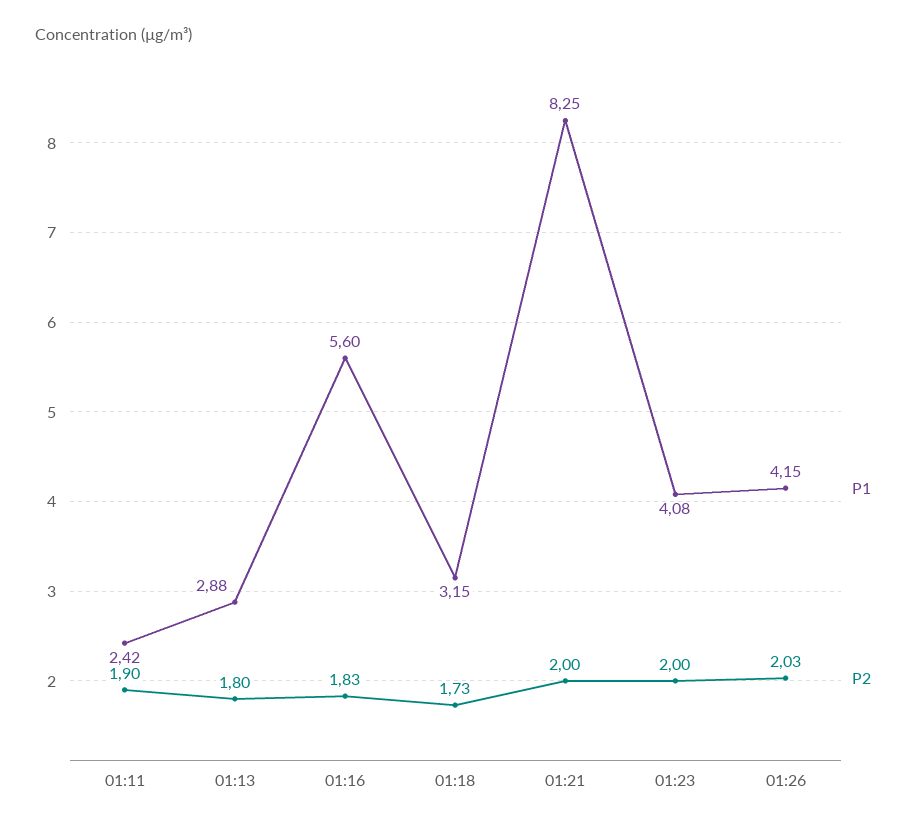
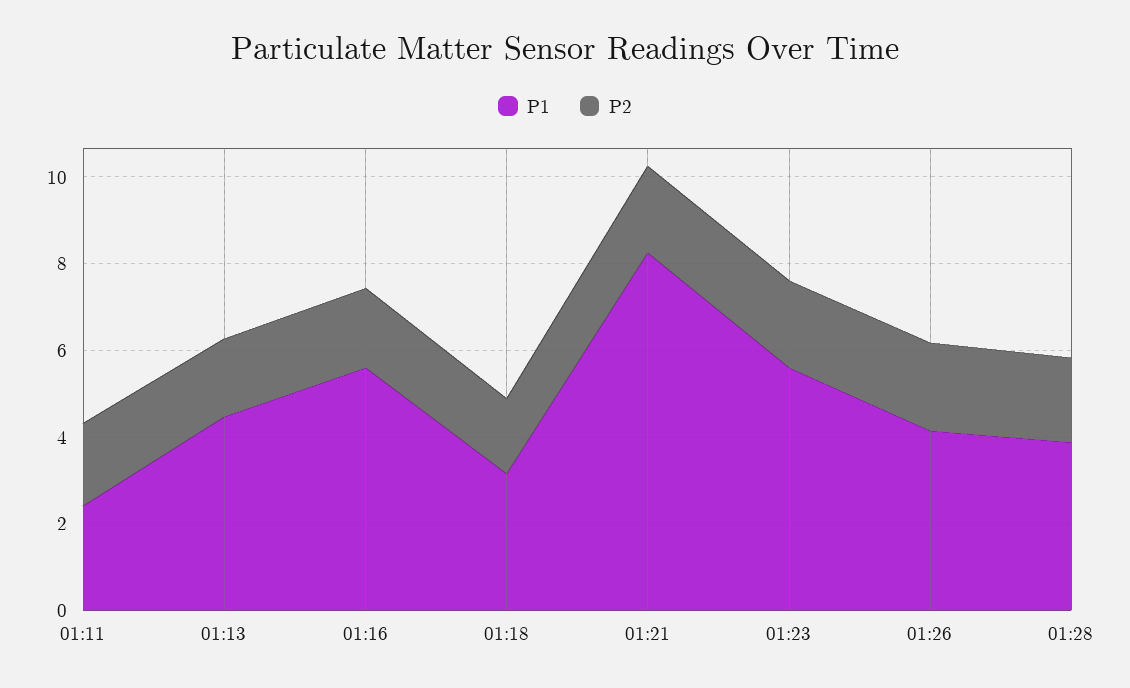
P1, 01:13: 2.88 -> 4.5
P1, 01:23: 4.08 -> 5.5
P1, 01:28: none -> 4
P2, 01:28: none -> 2

